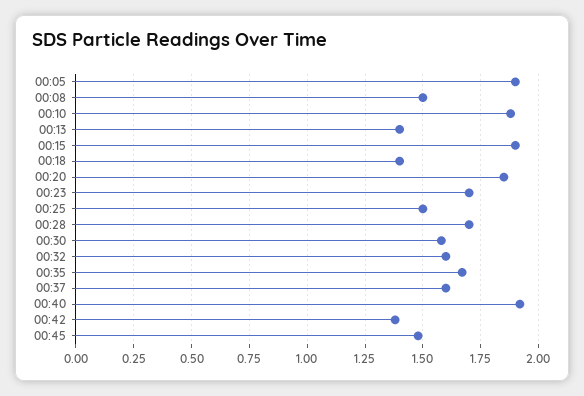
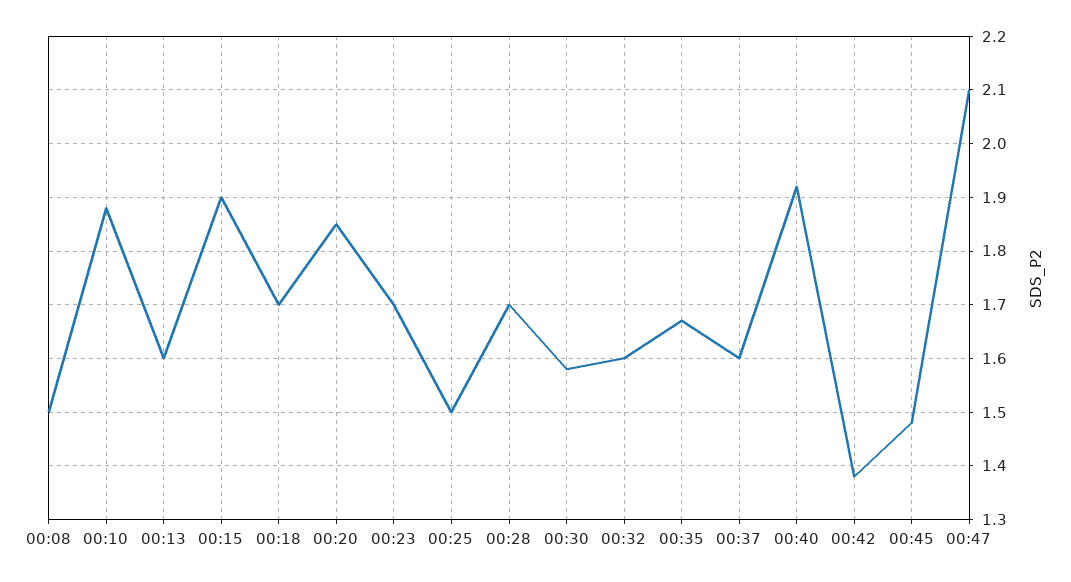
00:05: 1.9 -> none
00:13: 1.4 -> 1.6
00:18: 1.4 -> 1.7
00:47: none -> 2.1

